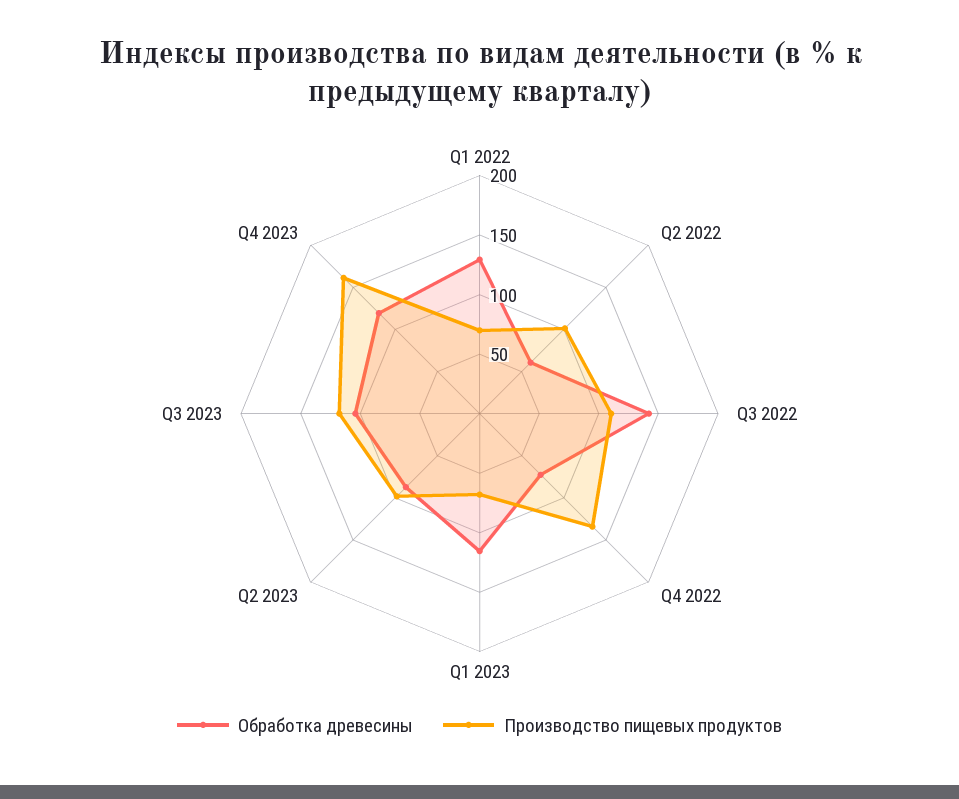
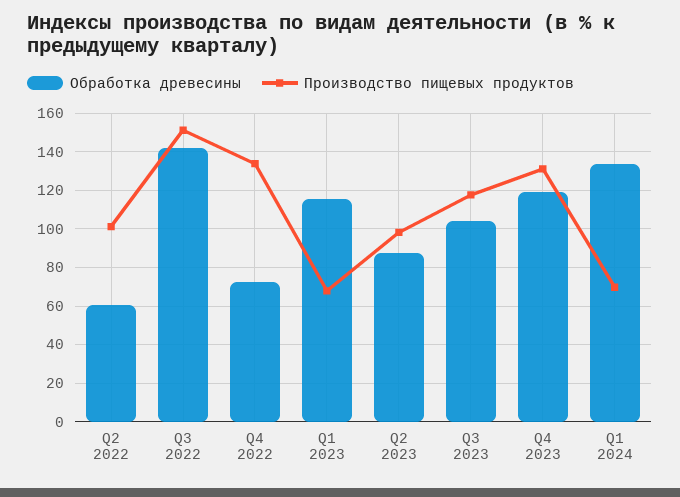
Обработка древесины, Q1 2022: 130 -> none
Производство пищевых продуктов, Q1 2022: 70 -> none
Производство пищевых продуктов, Q3 2022: 110 -> 150
Производство пищевых продуктов, Q4 2023: 160 -> 130
Обработка древесины, Q1 2024: none -> 135
Производство пищевых продуктов, Q1 2024: none -> 70

